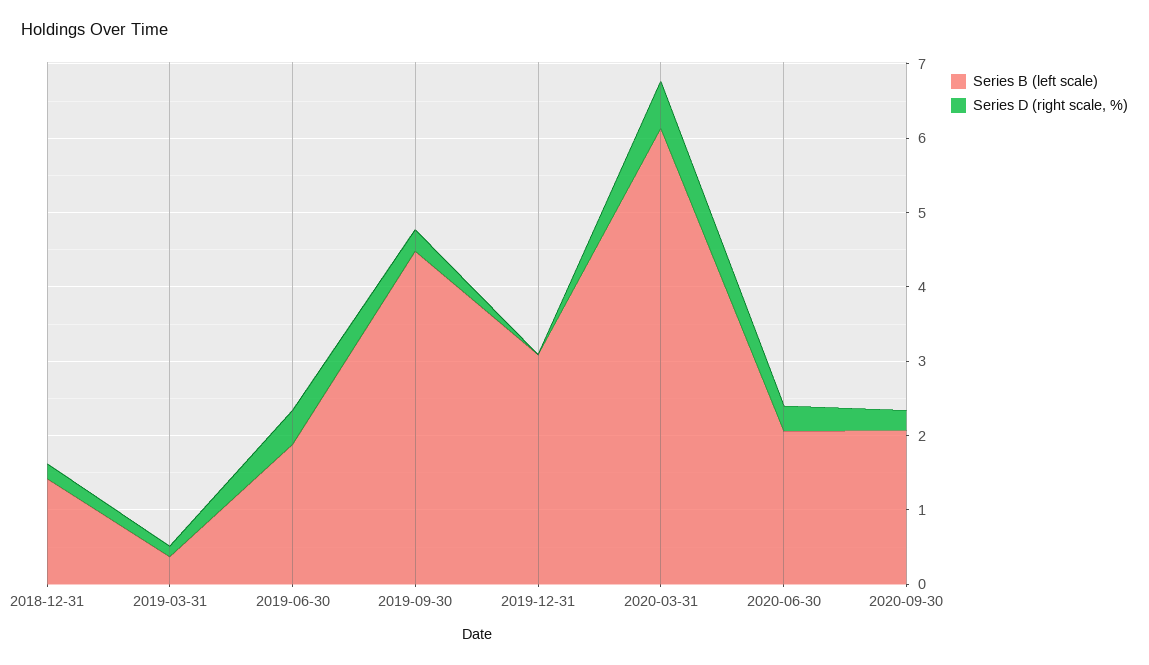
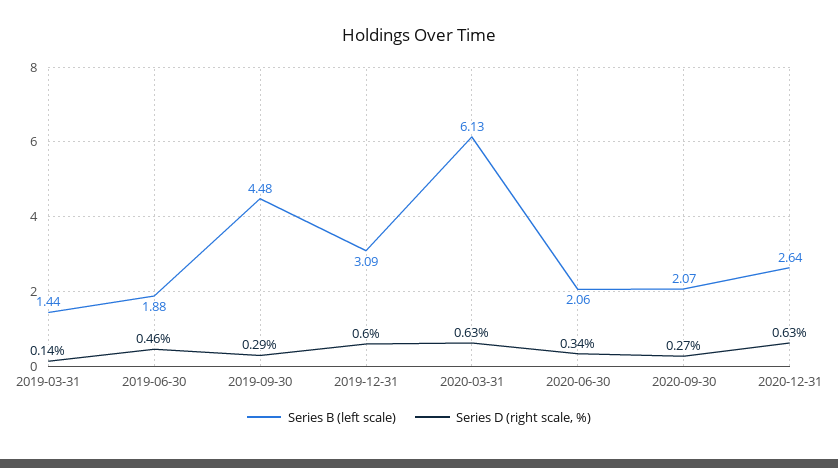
Series B (left scale), 2018-12-31: 1.4 -> none
Series D (right scale, %), 2018-12-31: 0.2 -> none
Series B (left scale), 2019-03-31: 0.4 -> 1.44
Series D (right scale, %), 2019-12-31: 0 -> 0.6
Series B (left scale), 2020-12-31: none -> 2.64
Series D (right scale, %), 2020-12-31: none -> 0.63

